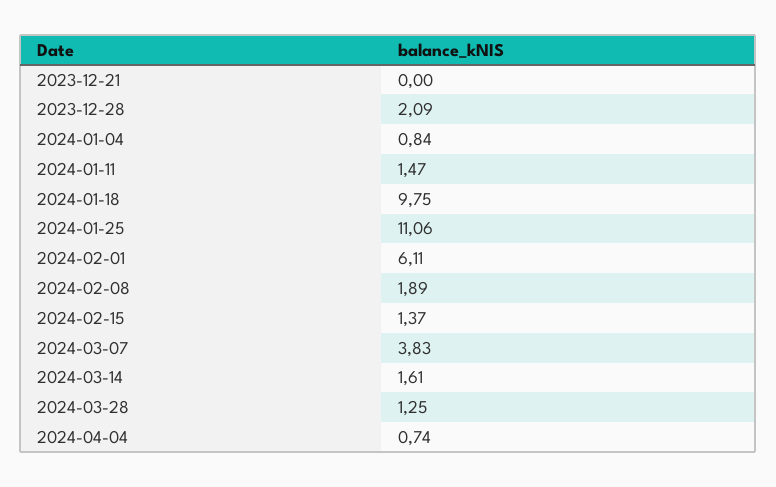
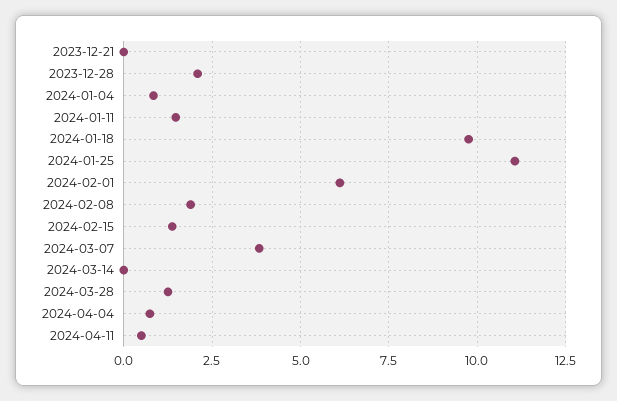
2024-03-14: 1.61 -> 0
2024-04-11: none -> 0.5

